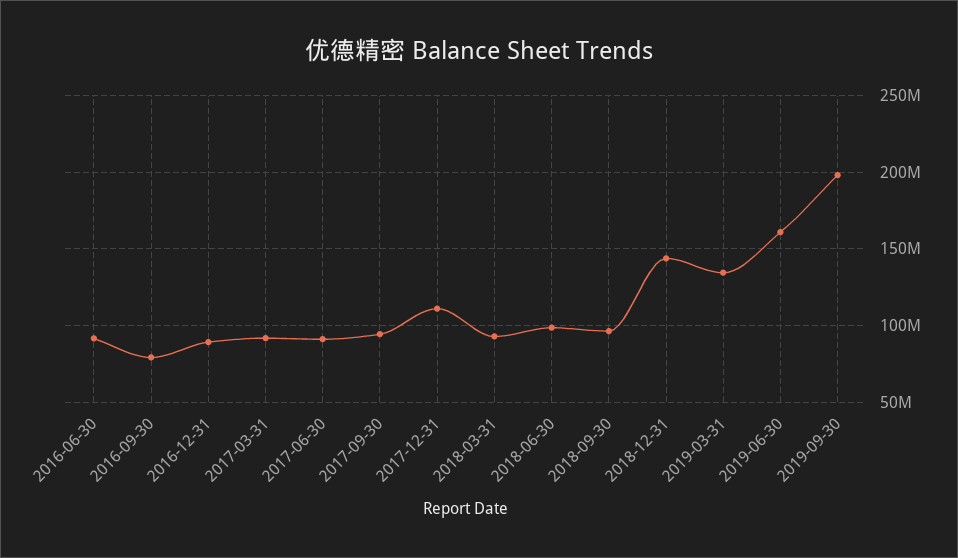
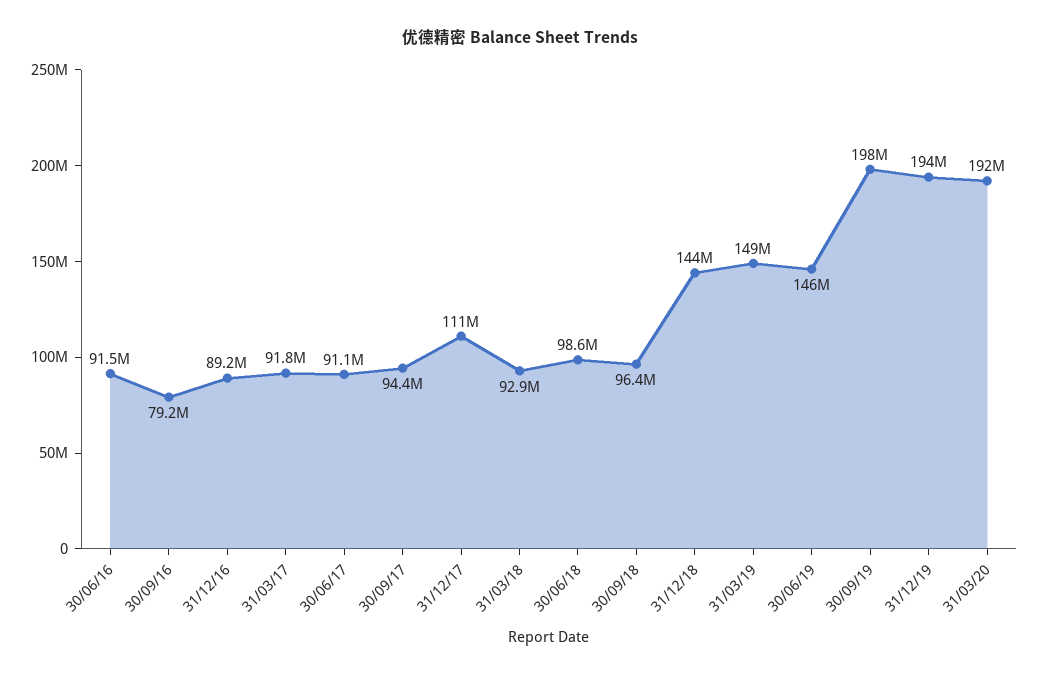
2019-03-31: 135000000 -> 149000000
2019-06-30: 160000000 -> 146000000
31/12/19: none -> 194000000
31/03/20: none -> 192000000

